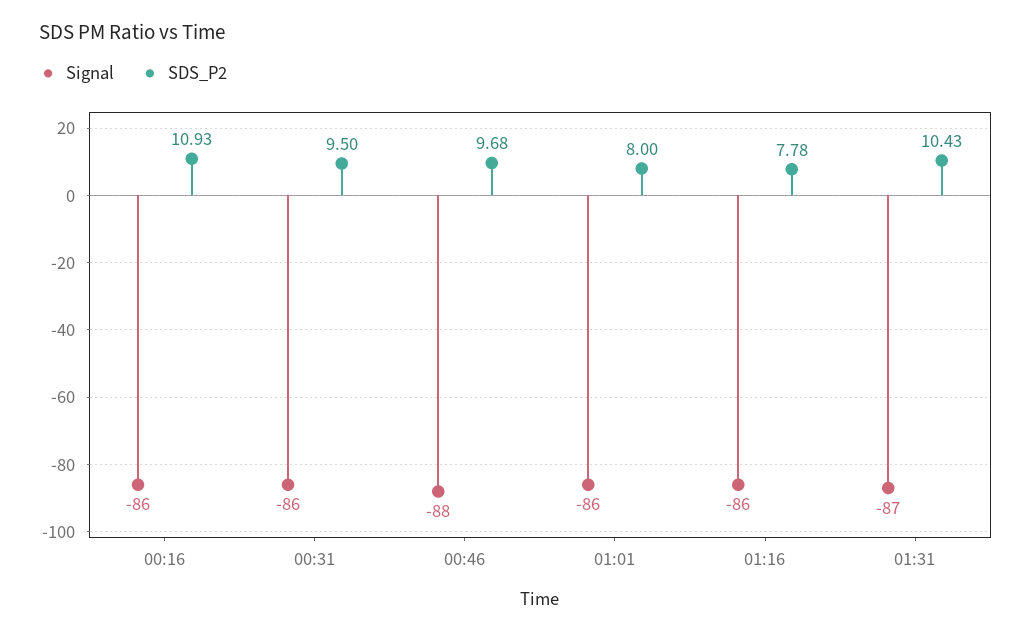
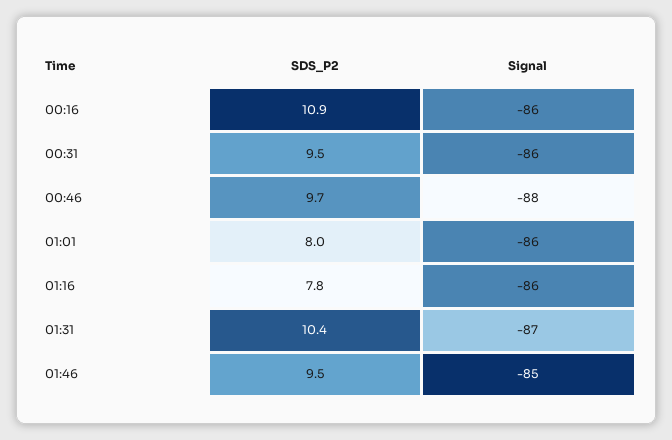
SDS_P2, 01:46: none -> 9.5
Signal, 01:46: none -> -85

